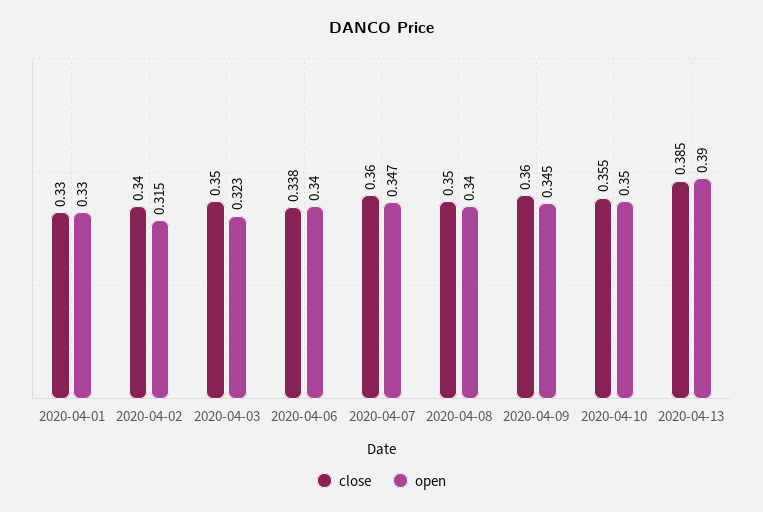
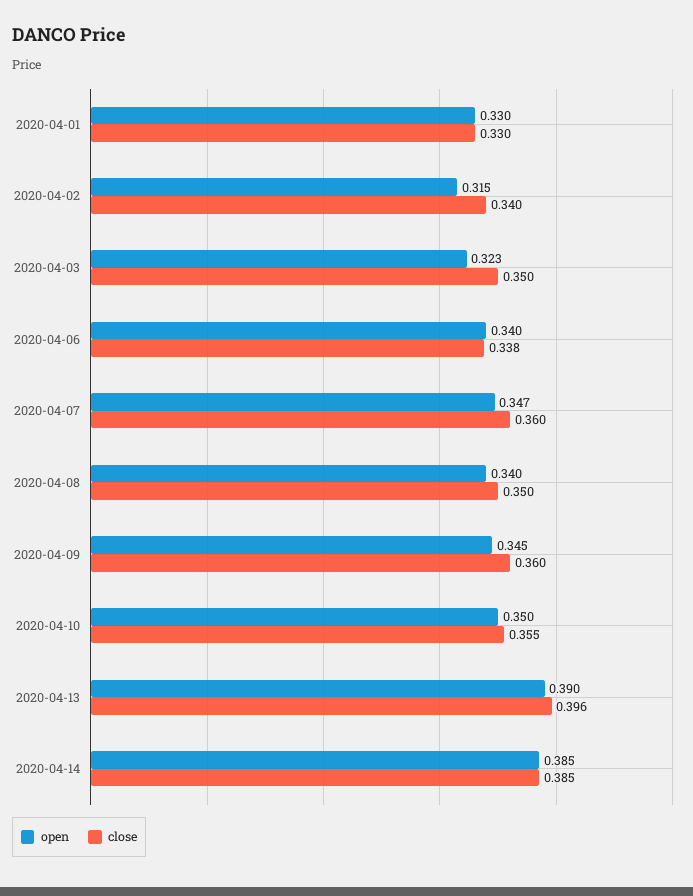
close, 2020-04-13: 0.385 -> 0.396
open, 2020-04-14: none -> 0.385
close, 2020-04-14: none -> 0.385

